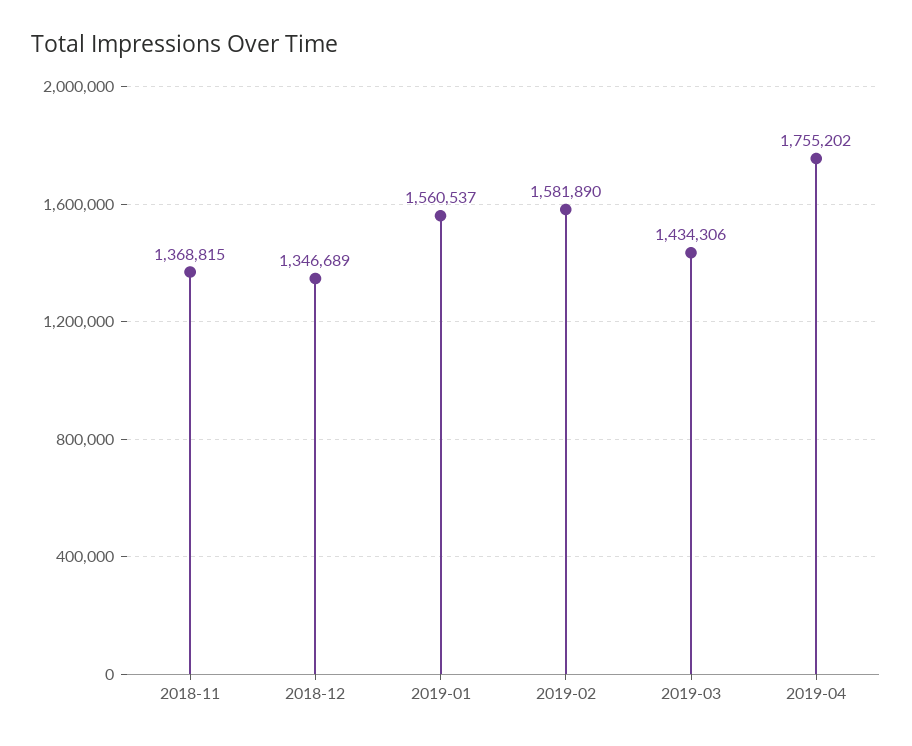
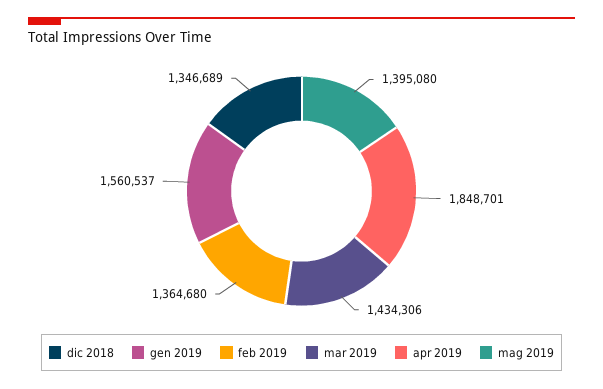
2018-11: 1368815 -> none
2019-02: 1581890 -> 1364680
2019-04: 1755202 -> 1848701
mag 2019: none -> 1395080

